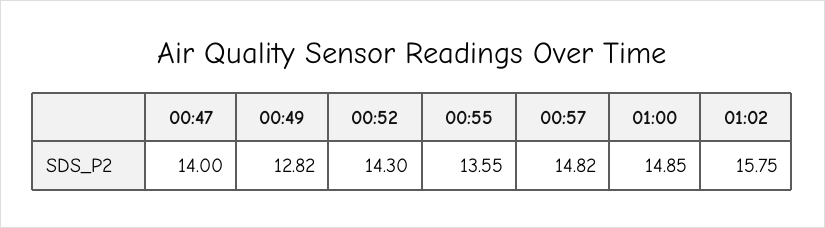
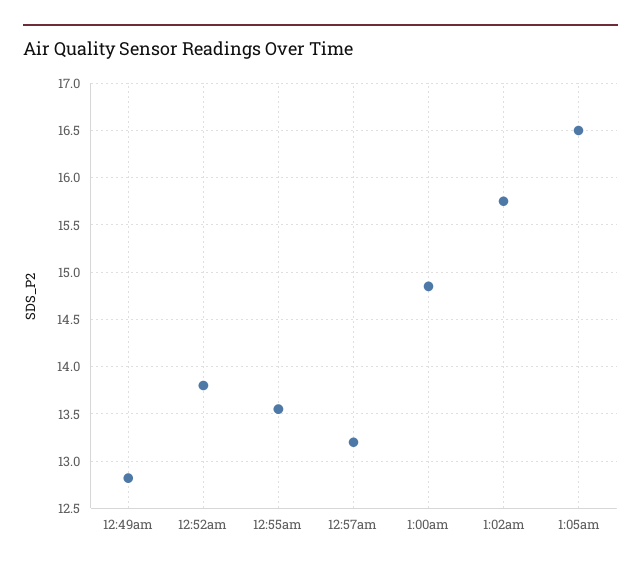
00:47: 14 -> none
00:52: 14.3 -> 13.8
00:57: 14.82 -> 13.2
1:05am: none -> 16.5

